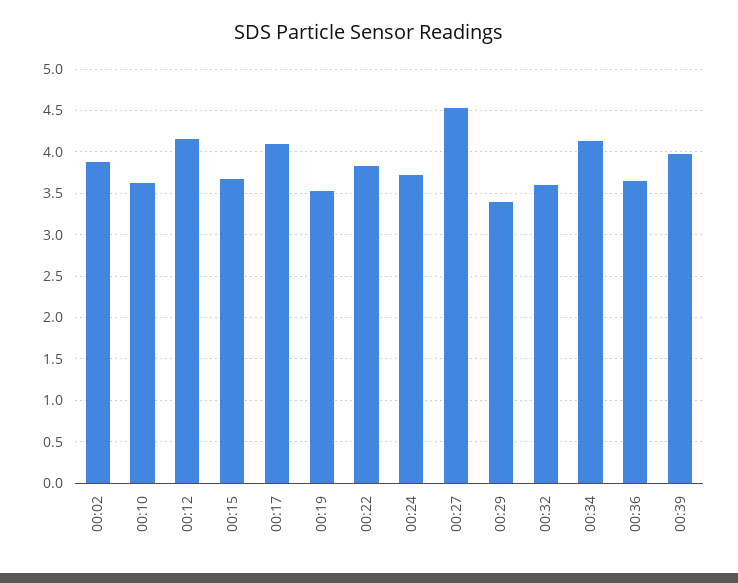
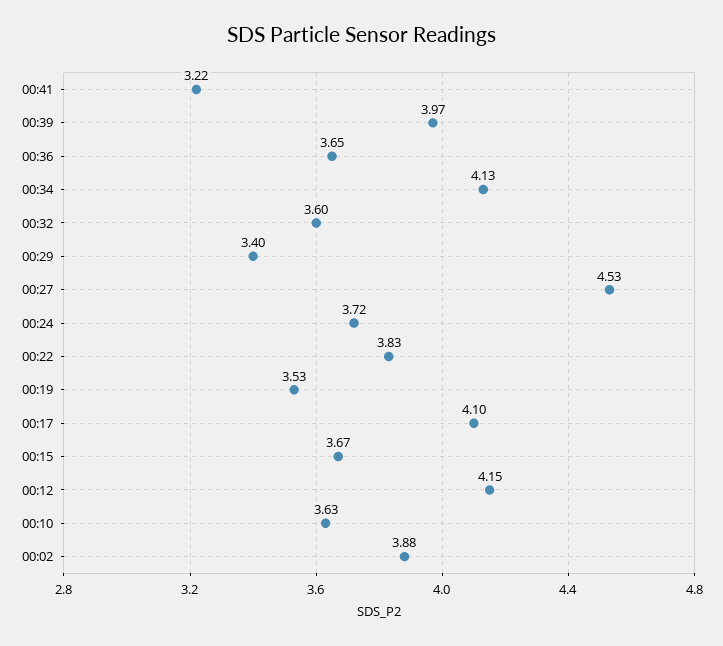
00:41: none -> 3.22

